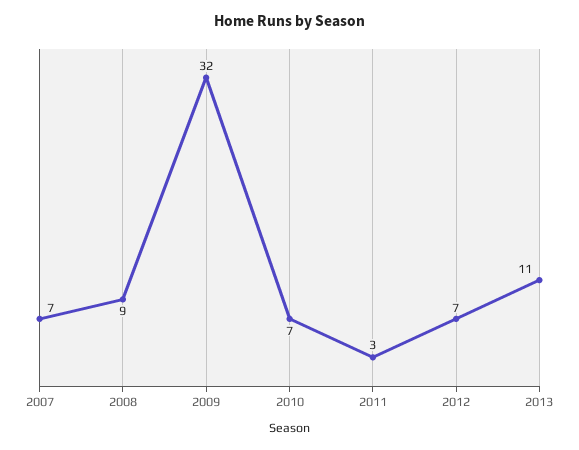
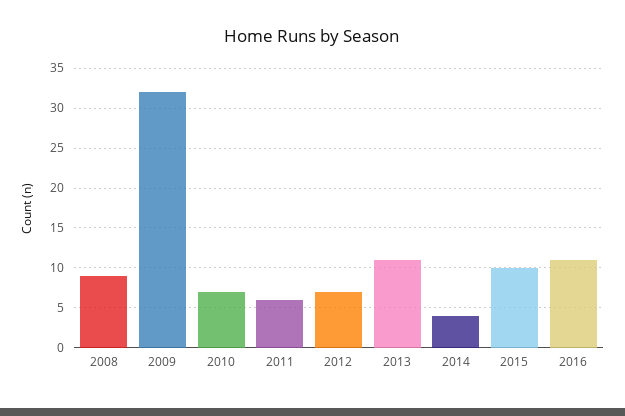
2007: 7 -> none
2011: 3 -> 6
2014: none -> 4
2015: none -> 10
2016: none -> 11

